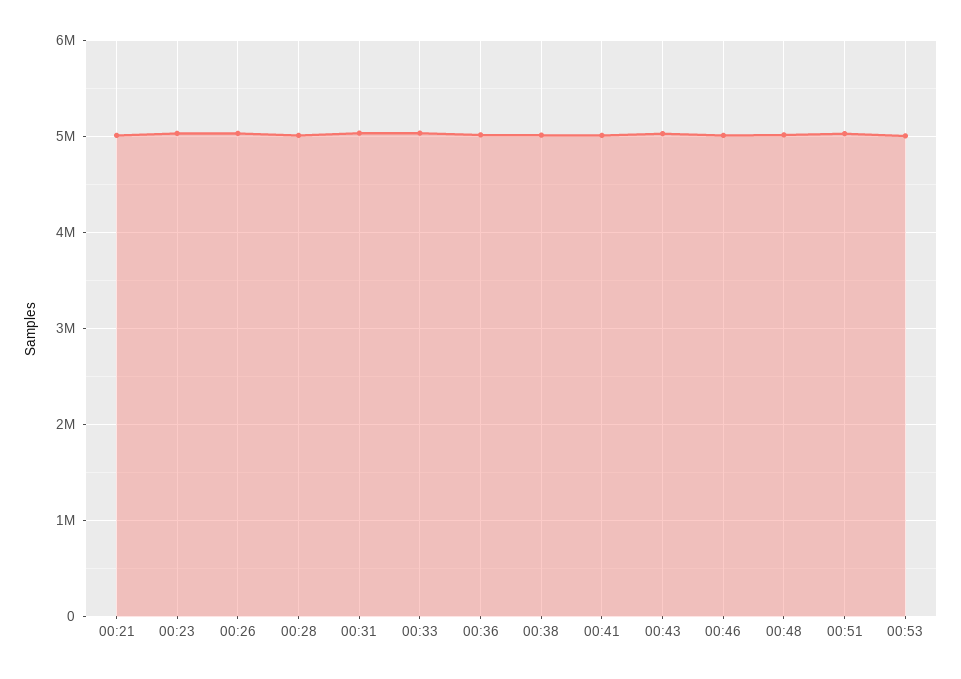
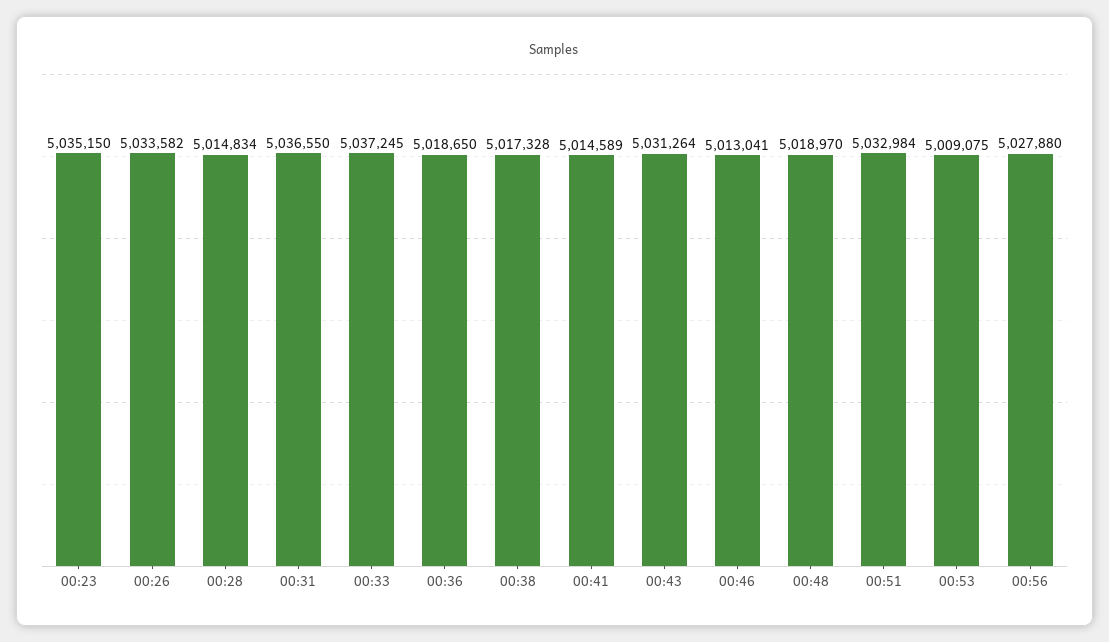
00:21: 5000000 -> none
00:56: none -> 5027880

